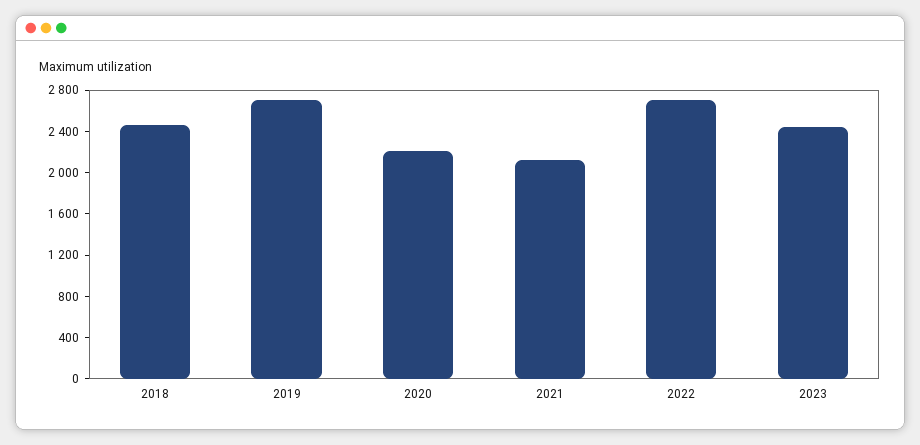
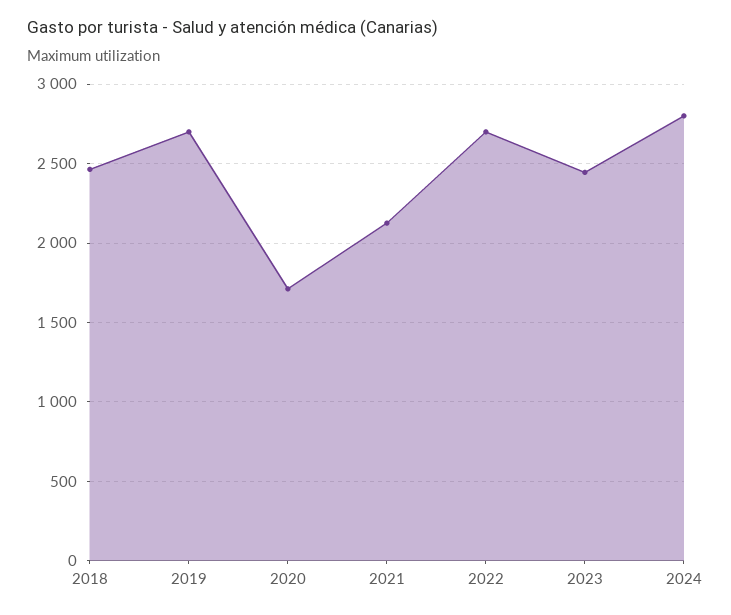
2020: 2200 -> 1700
2024: none -> 2800

